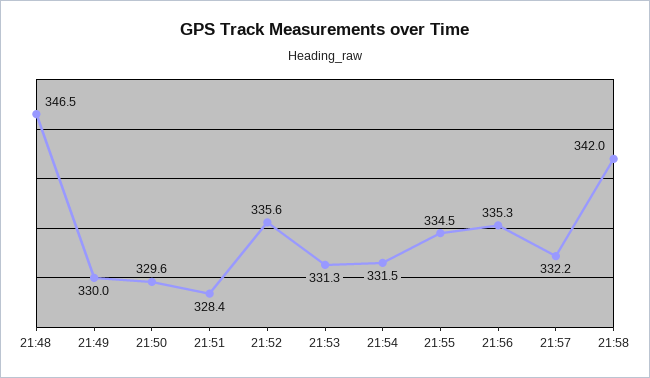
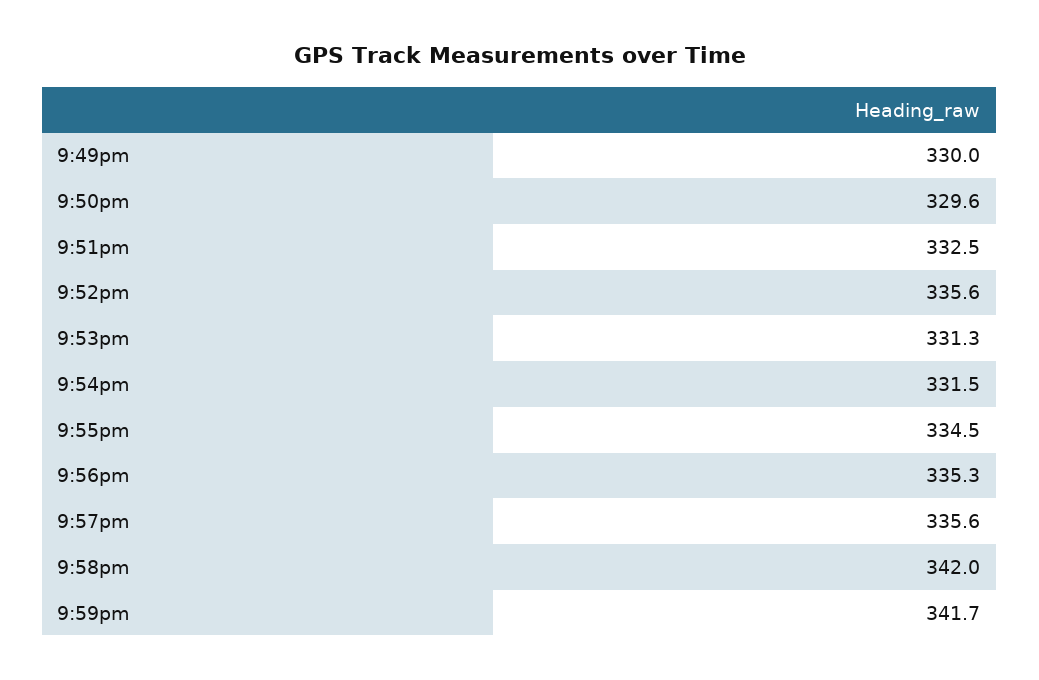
21:48: 346.5 -> none
21:51: 328.4 -> 332.5
21:57: 332.2 -> 335.6
9:59pm: none -> 341.7

